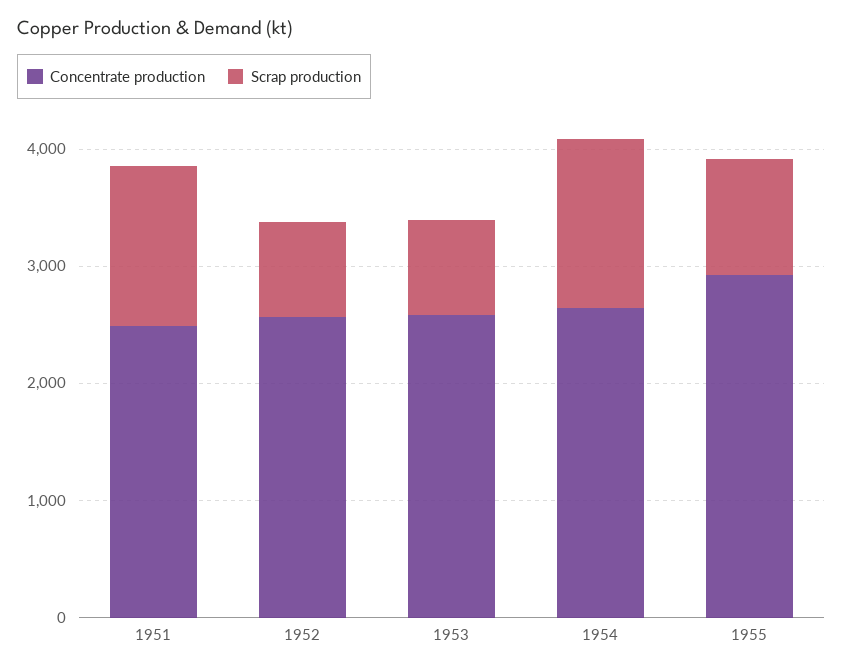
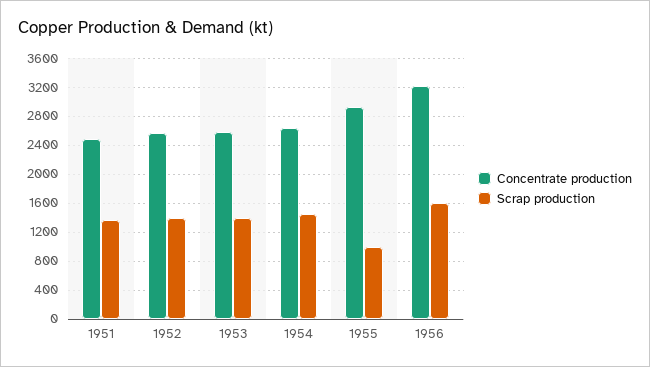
Scrap production, 1952: 800 -> 1400
Scrap production, 1953: 800 -> 1400
Concentrate production, 1956: none -> 3200
Scrap production, 1956: none -> 1600

